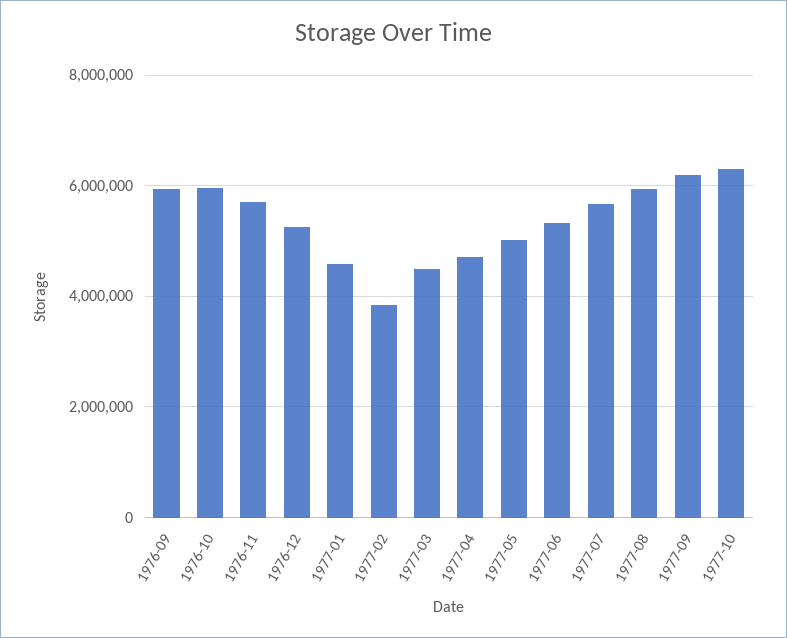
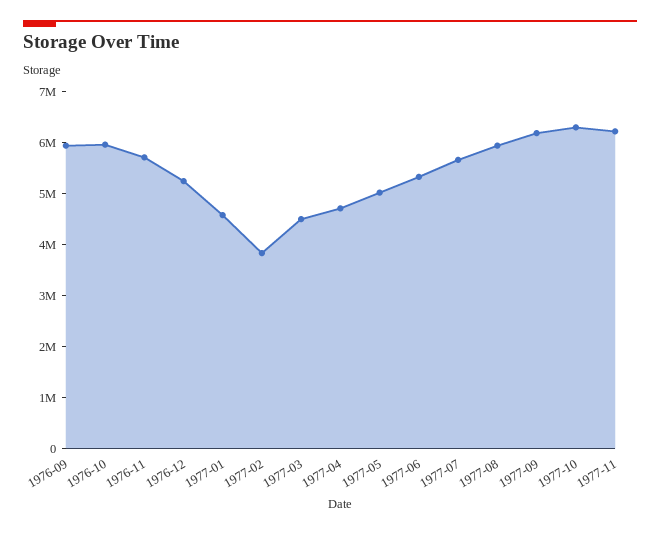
1977-11: none -> 6200000

